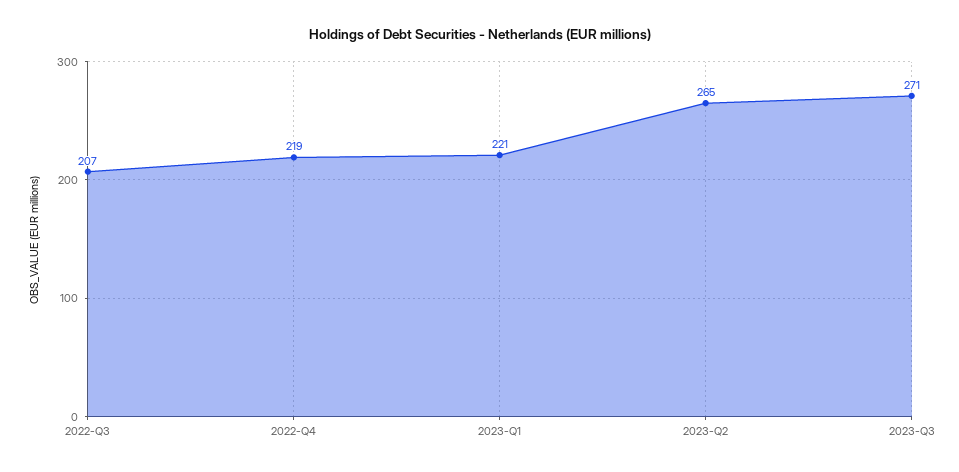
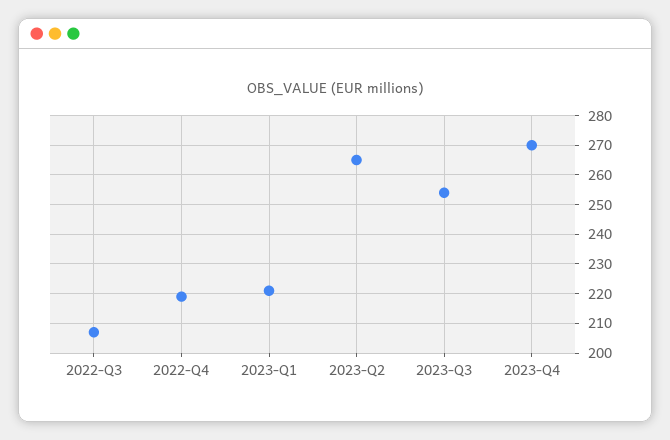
2023-Q3: 271 -> 255
2023-Q4: none -> 270

